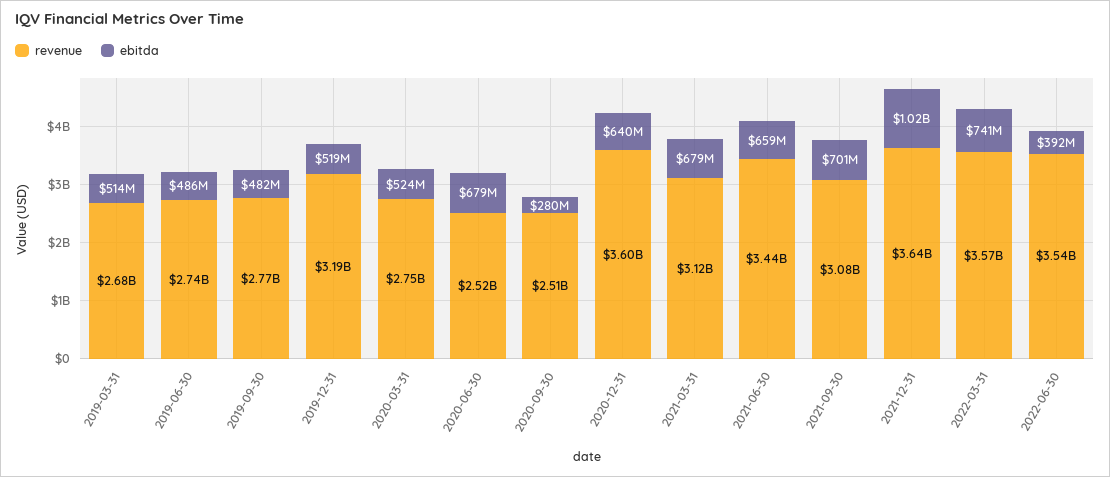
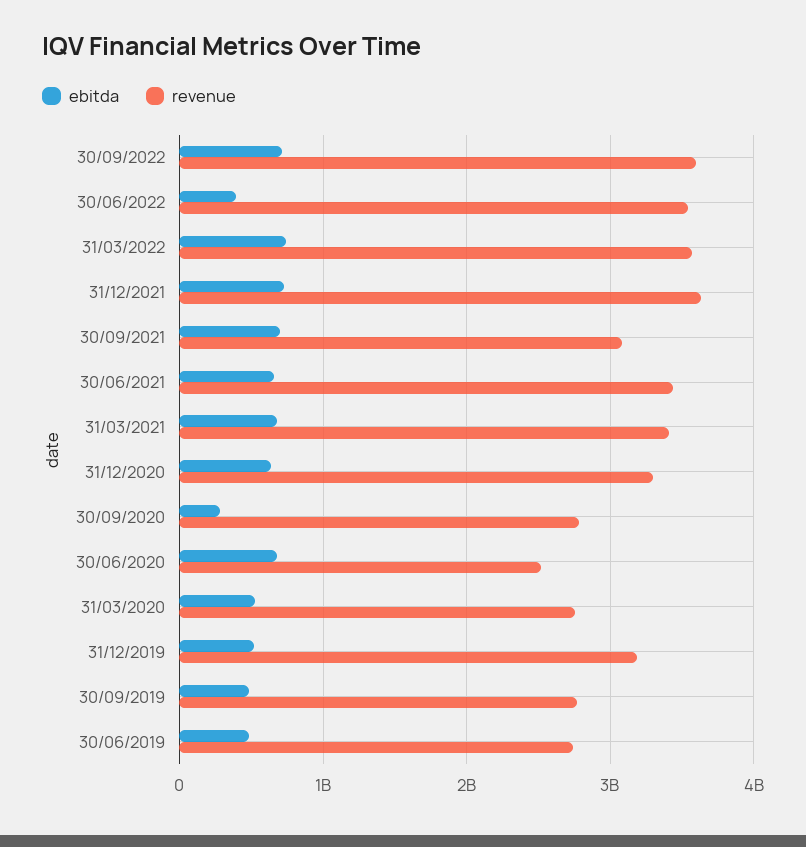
revenue, 2019-03-31: 2680000000 -> none
ebitda, 2019-03-31: 514000000 -> none
revenue, 2020-09-30: 2510000000 -> 2800000000
revenue, 2020-12-31: 3600000000 -> 3300000000
revenue, 2021-03-31: 3120000000 -> 3400000000
ebitda, 2021-12-31: 1020000000 -> 700000000
ebitda, 30/09/2022: none -> 700000000
revenue, 30/09/2022: none -> 3600000000

